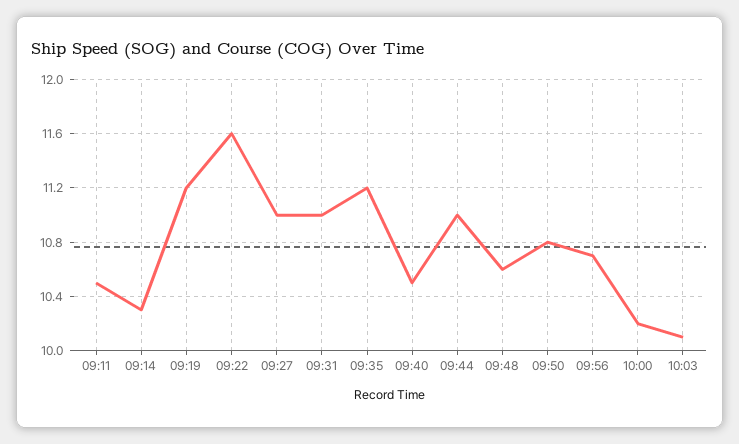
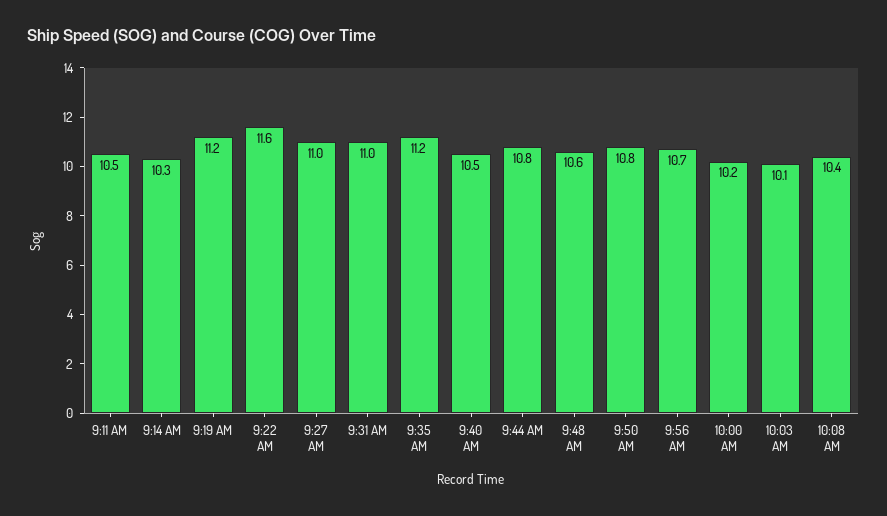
09:44: 11 -> 10.8
10:08 AM: none -> 10.4

